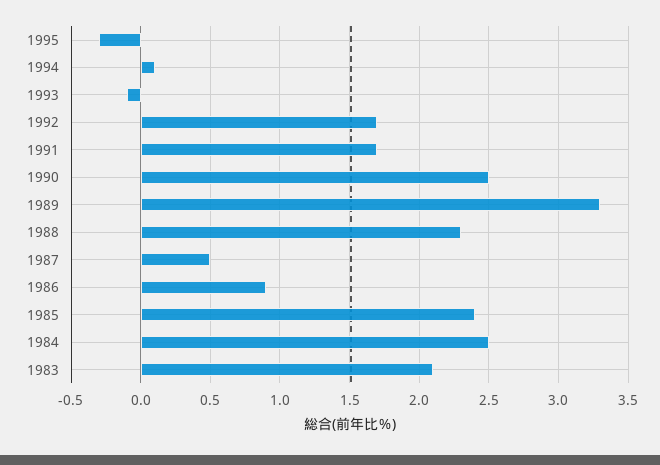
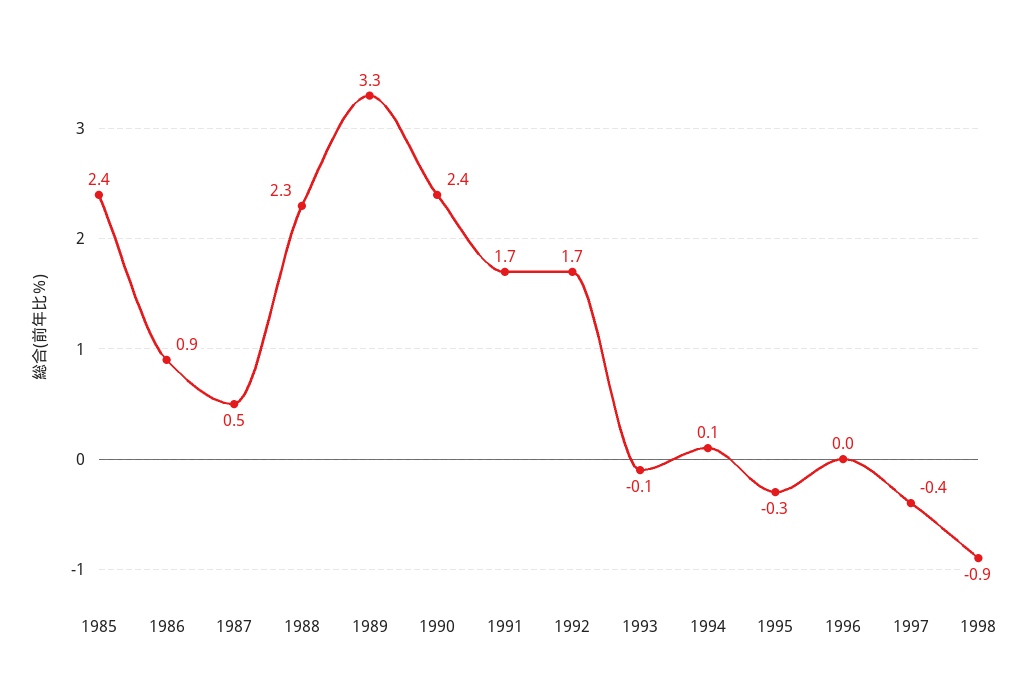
1990: 2.5 -> 2.4
1984: 2.5 -> none
1983: 2.1 -> none
1996: none -> 0
1997: none -> -0.4
1998: none -> -0.9

